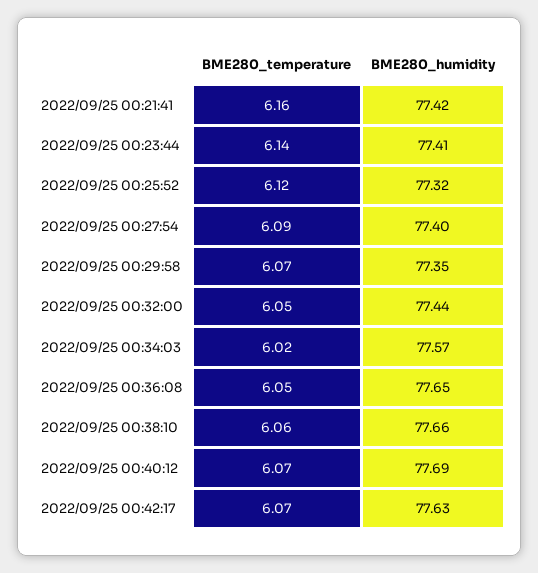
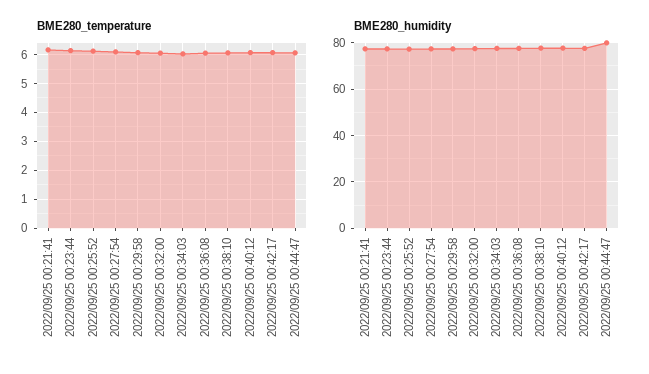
BME280_temperature, 2022/09/25 00:44:47: none -> 6
BME280_humidity, 2022/09/25 00:44:47: none -> 80

